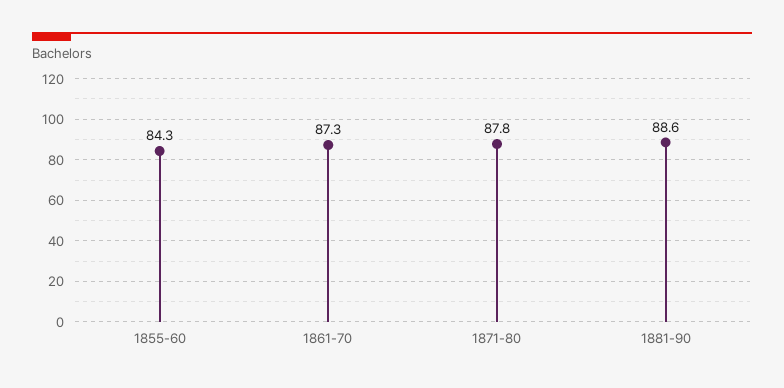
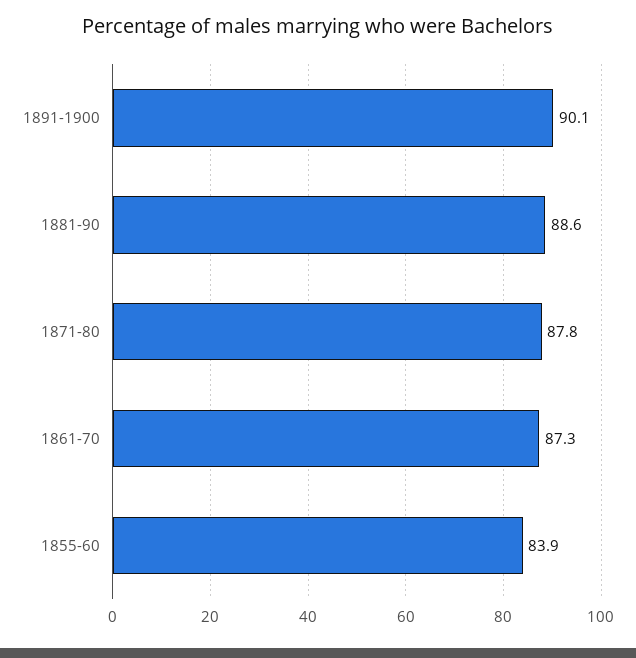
1855-60: 84.3 -> 83.9
1891-1900: none -> 90.1

